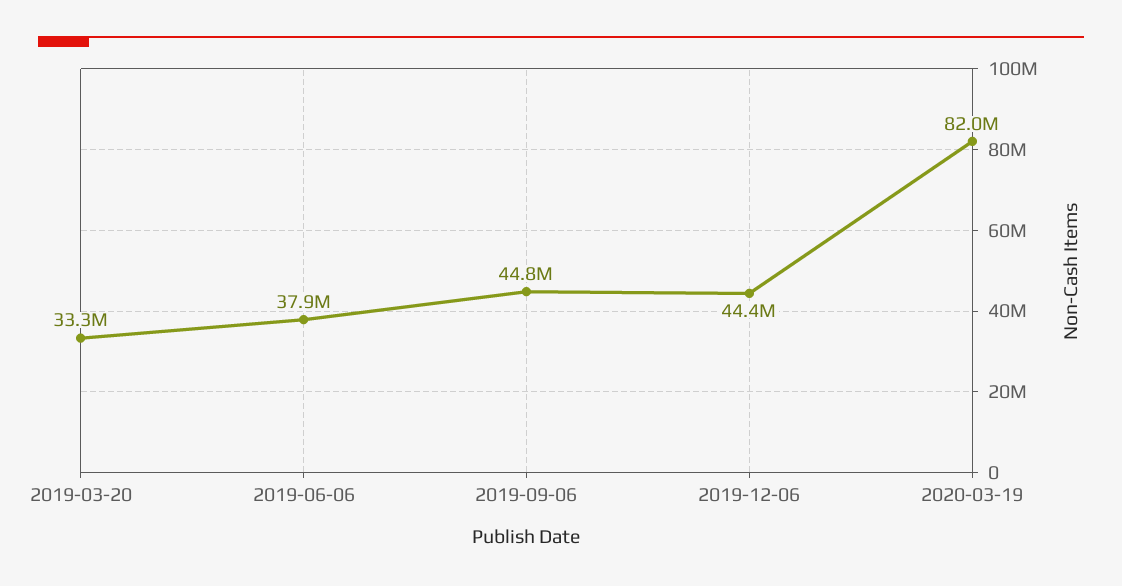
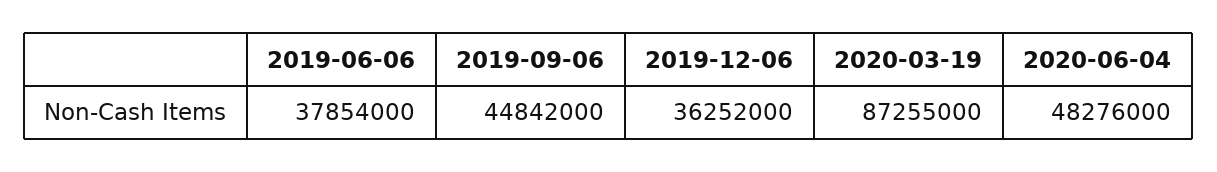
2019-03-20: 33300000 -> none
2019-12-06: 44400000 -> 36252000
2020-03-19: 82000000 -> 87255000
2020-06-04: none -> 48276000

